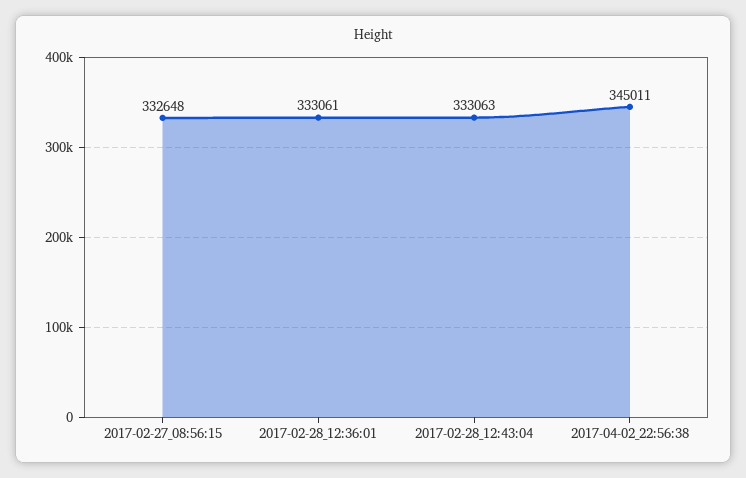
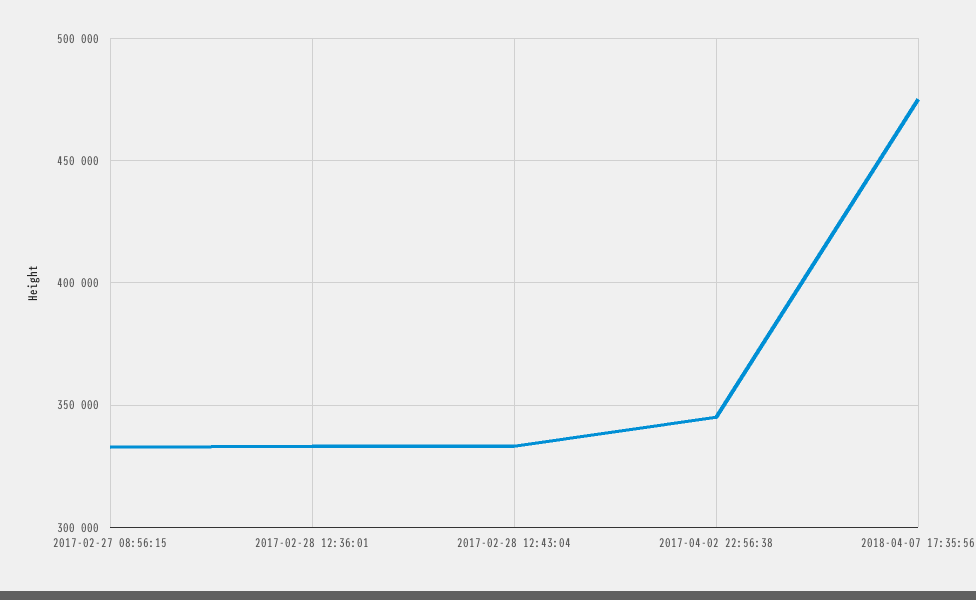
2018-04-07 17:35:56: none -> 475000

